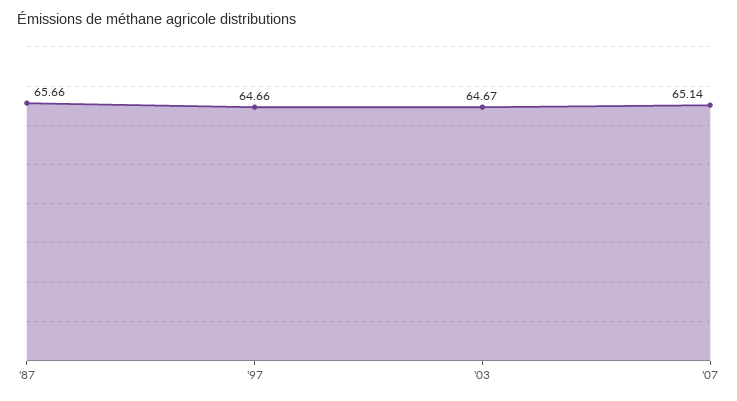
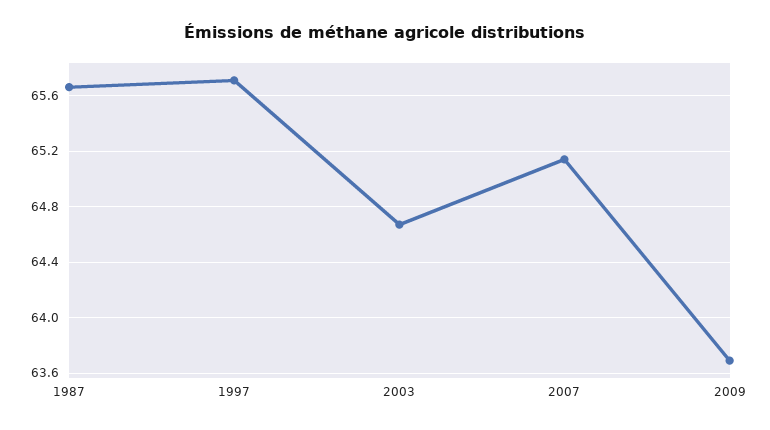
'97: 64.66 -> 65.7
2009: none -> 63.7

